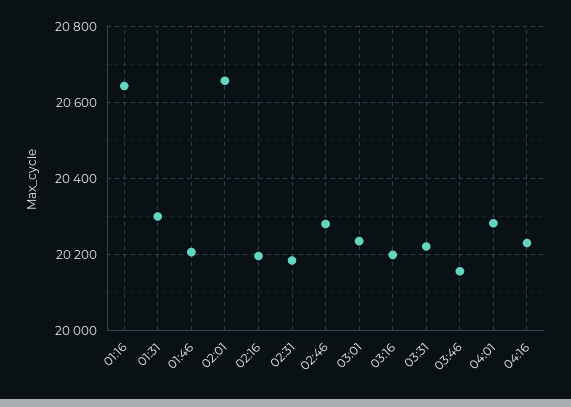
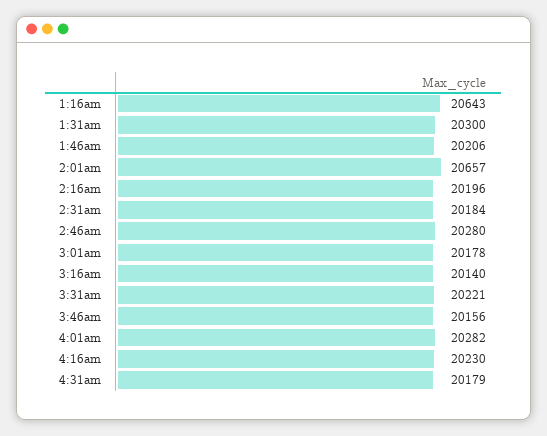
03:01: 20240 -> 20178
03:16: 20200 -> 20140
4:31am: none -> 20179

